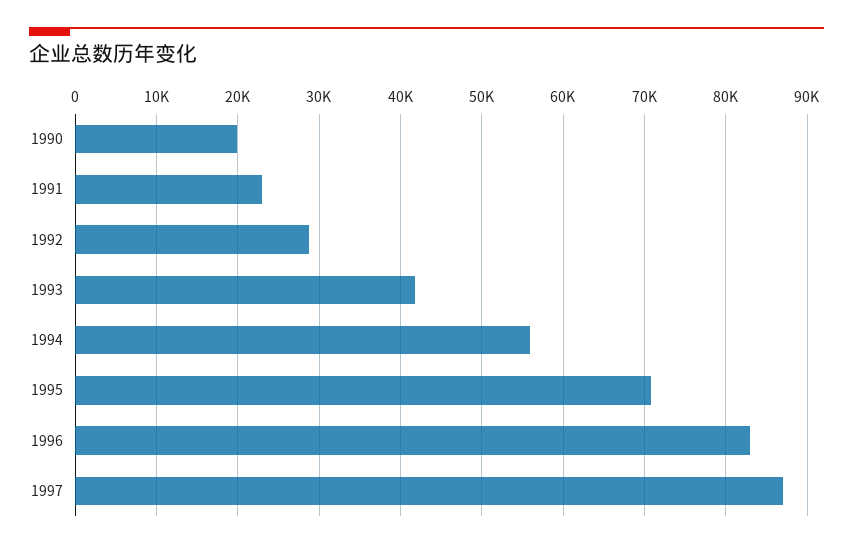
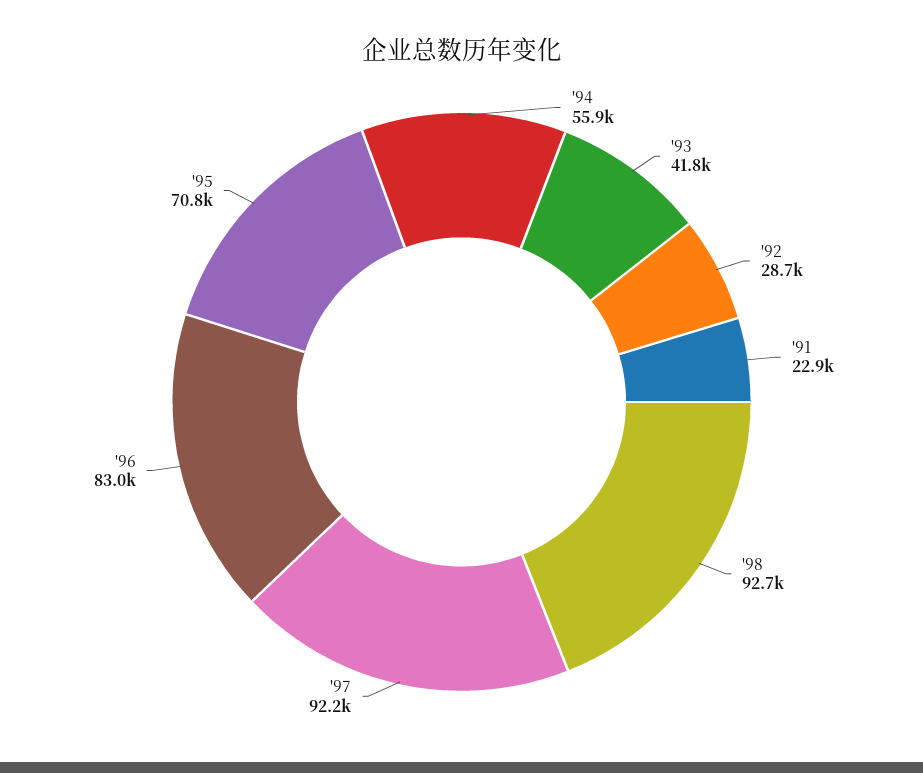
1990: 20000 -> none
1997: 87000 -> 92200
'98: none -> 92700

